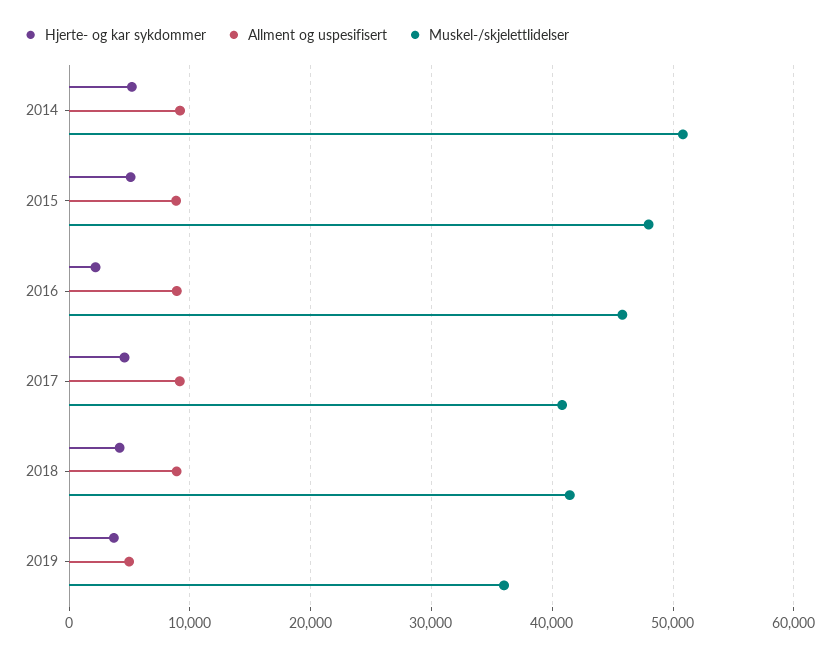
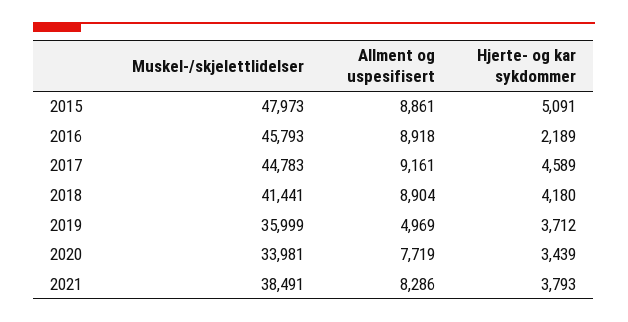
Hjerte- og kar sykdommer, 2014: 5000 -> none
Allment og uspesifisert, 2014: 9000 -> none
Muskel-/skjelettlidelser, 2014: 51000 -> none
Muskel-/skjelettlidelser, 2017: 41000 -> 44783
Muskel-/skjelettlidelser, 2020: none -> 33981
Allment og uspesifisert, 2020: none -> 7719
Hjerte- og kar sykdommer, 2020: none -> 3439
Muskel-/skjelettlidelser, 2021: none -> 38491
Allment og uspesifisert, 2021: none -> 8286
Hjerte- og kar sykdommer, 2021: none -> 3793

